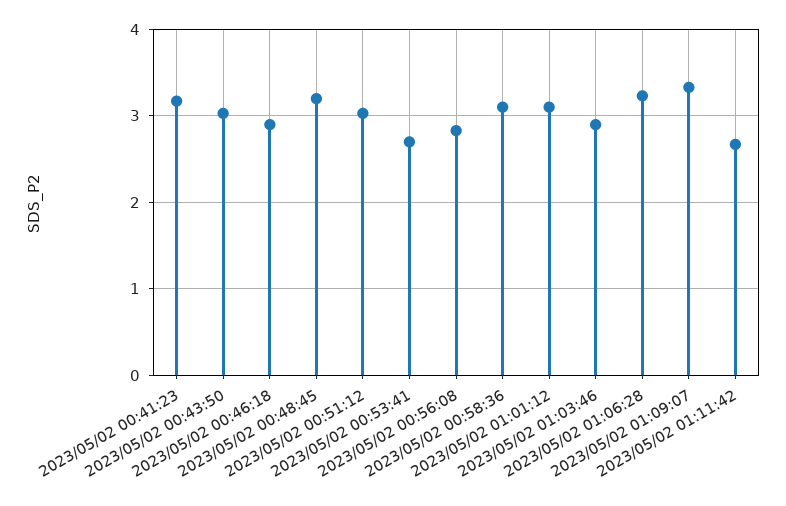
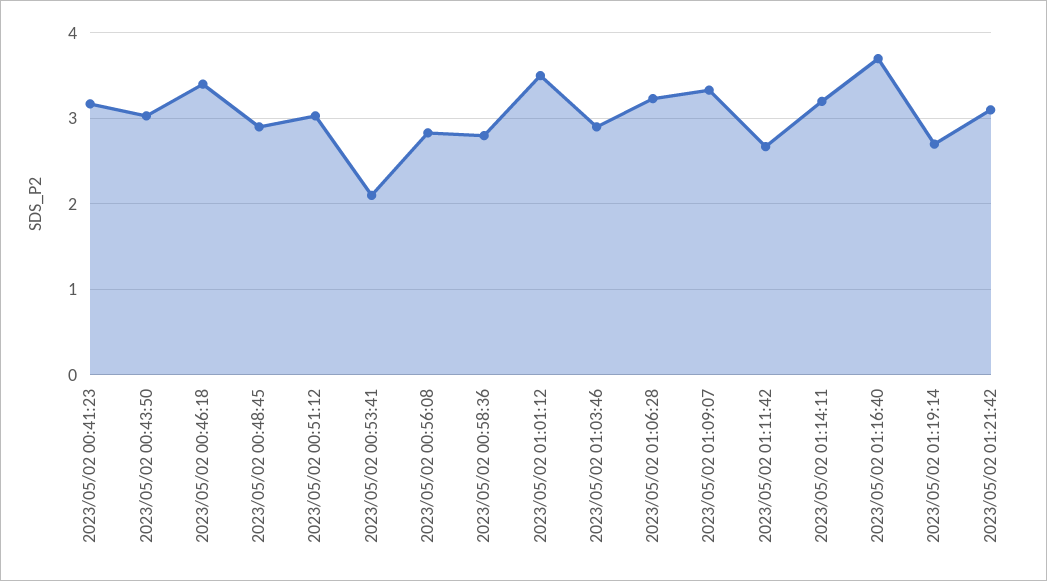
2023/05/02 00:46:18: 2.9 -> 3.4
2023/05/02 00:48:45: 3.2 -> 2.9
2023/05/02 00:53:41: 2.7 -> 2.1
2023/05/02 00:58:36: 3.1 -> 2.8
2023/05/02 01:01:12: 3.1 -> 3.5
2023/05/02 01:14:11: none -> 3.2
2023/05/02 01:16:40: none -> 3.7
2023/05/02 01:19:14: none -> 2.7
2023/05/02 01:21:42: none -> 3.1

